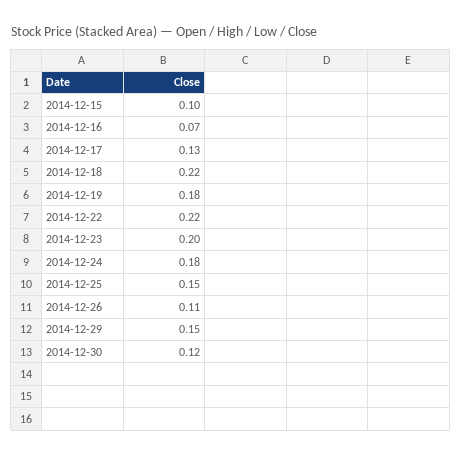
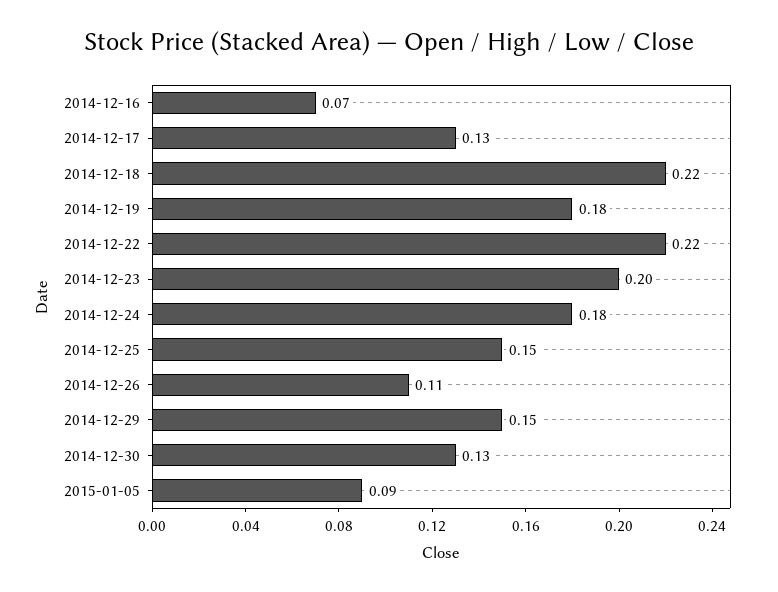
2014-12-15: 0.1 -> none
2014-12-30: 0.12 -> 0.13
2015-01-05: none -> 0.09

